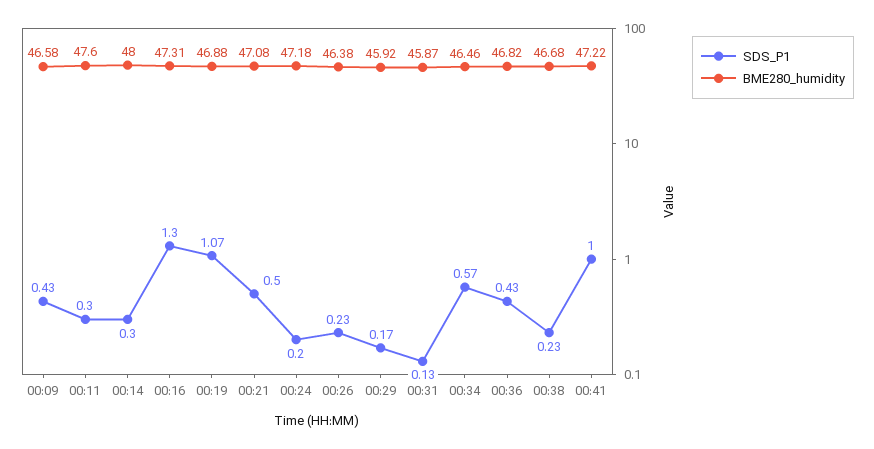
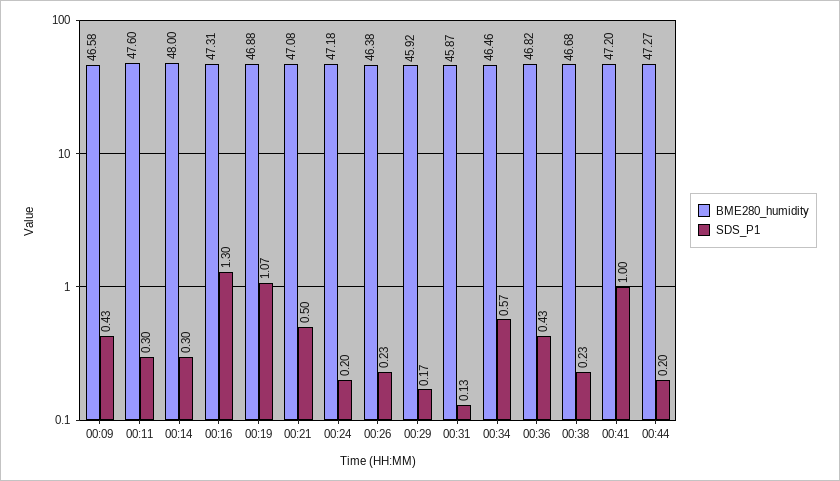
BME280_humidity, 00:41: 47.22 -> 47.2
BME280_humidity, 00:44: none -> 47.27
SDS_P1, 00:44: none -> 0.2

